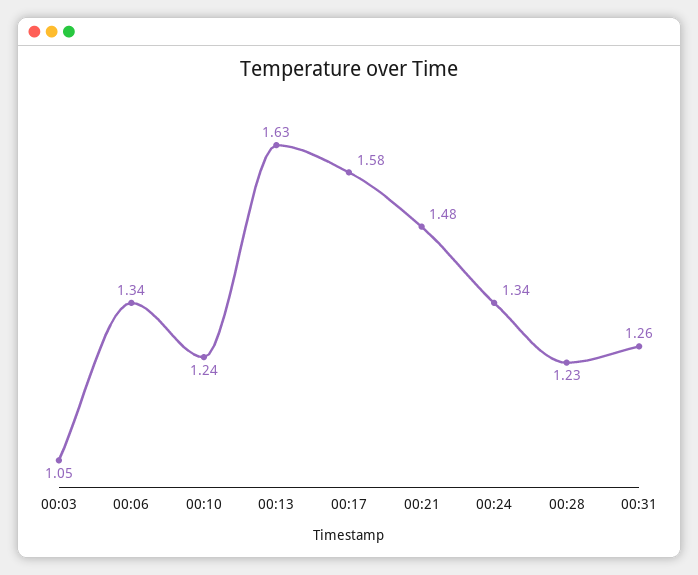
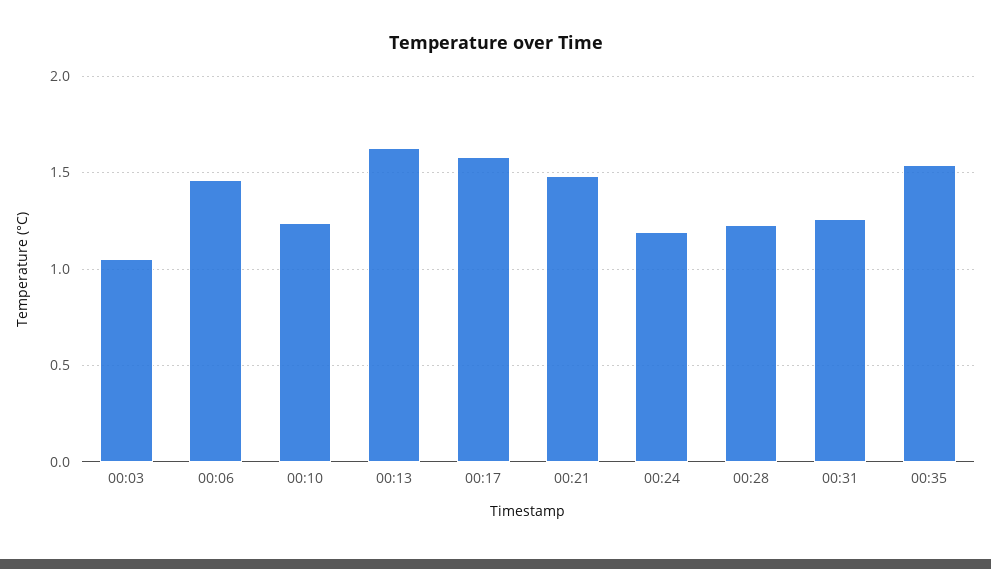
00:06: 1.34 -> 1.45
00:24: 1.34 -> 1.2
00:35: none -> 1.55

